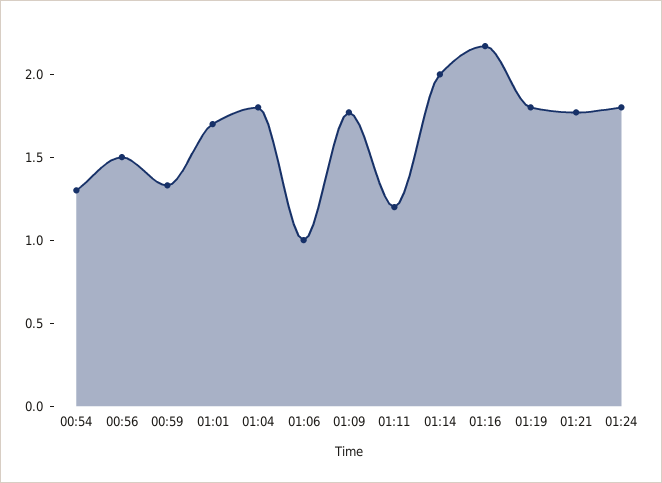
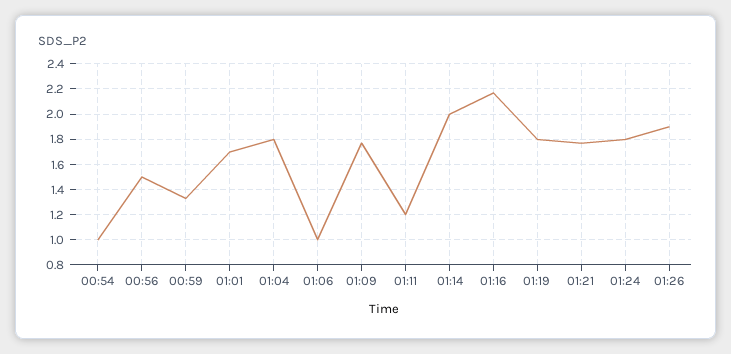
00:54: 1.3 -> 1
01:26: none -> 1.9

